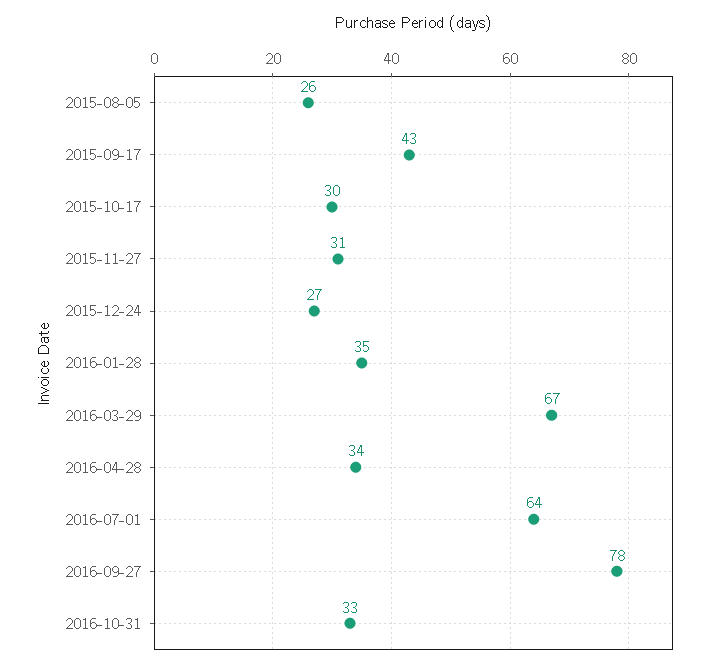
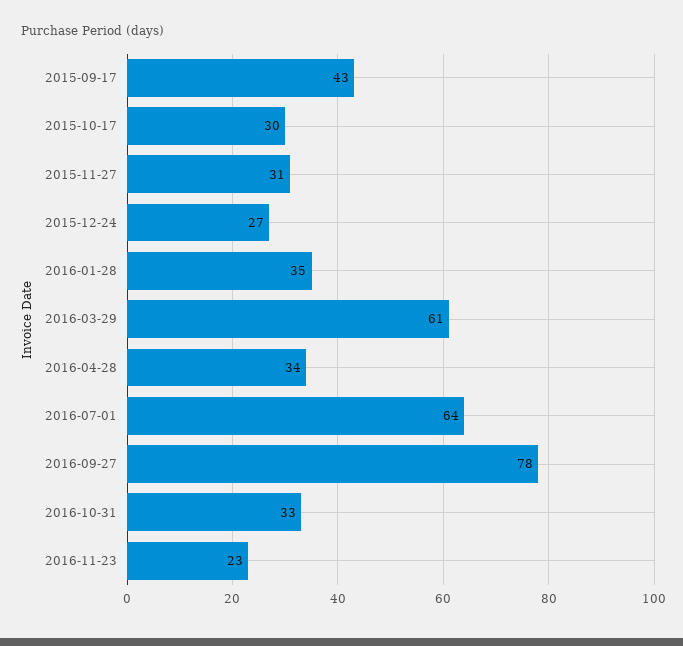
2015-08-05: 26 -> none
2016-03-29: 67 -> 61
2016-11-23: none -> 23

